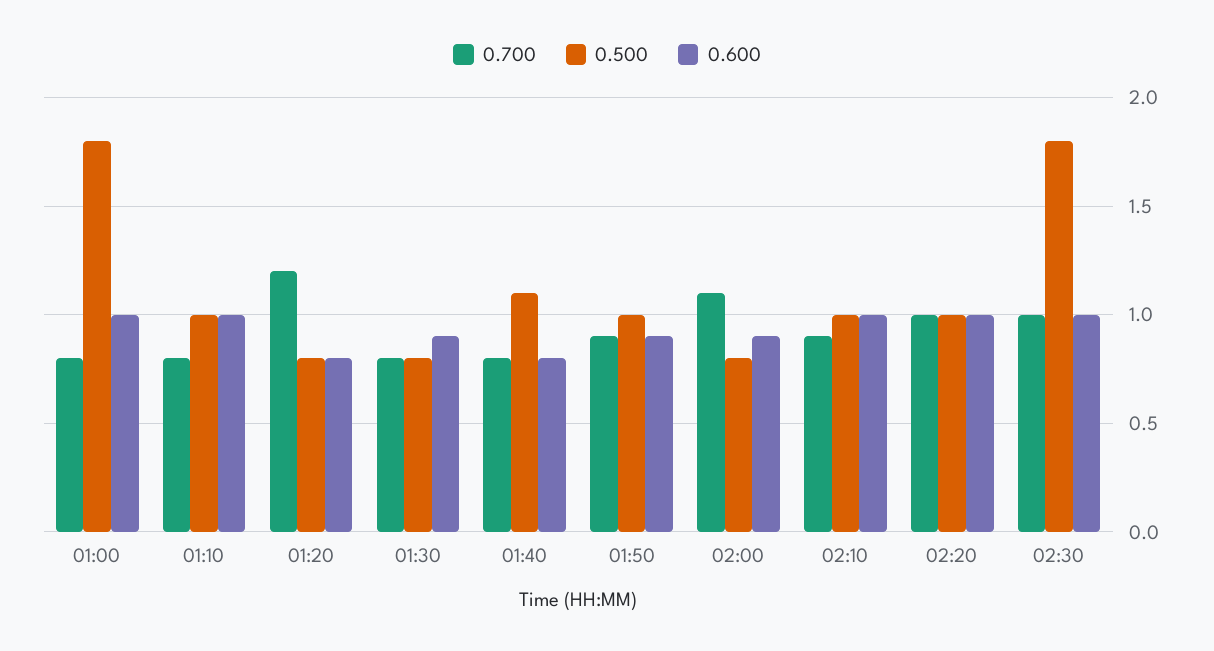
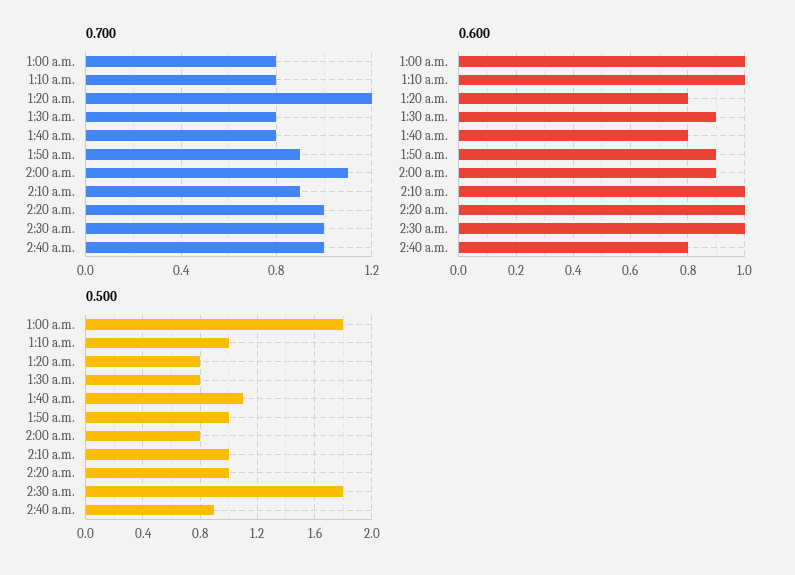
0.700, 2:40 a.m.: none -> 1
0.600, 2:40 a.m.: none -> 0.8
0.500, 2:40 a.m.: none -> 0.9

